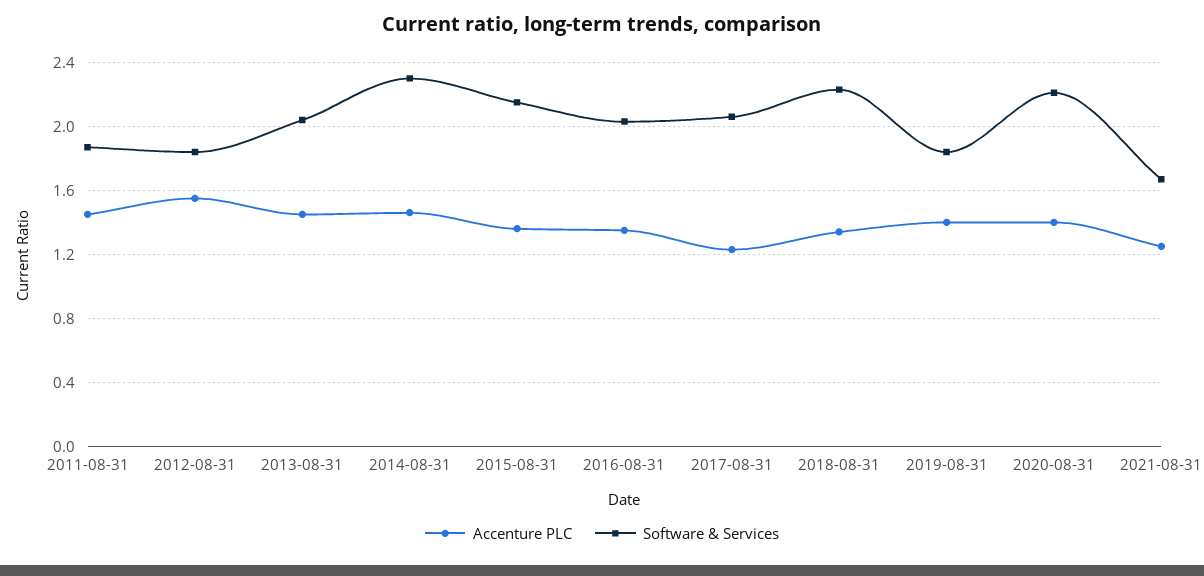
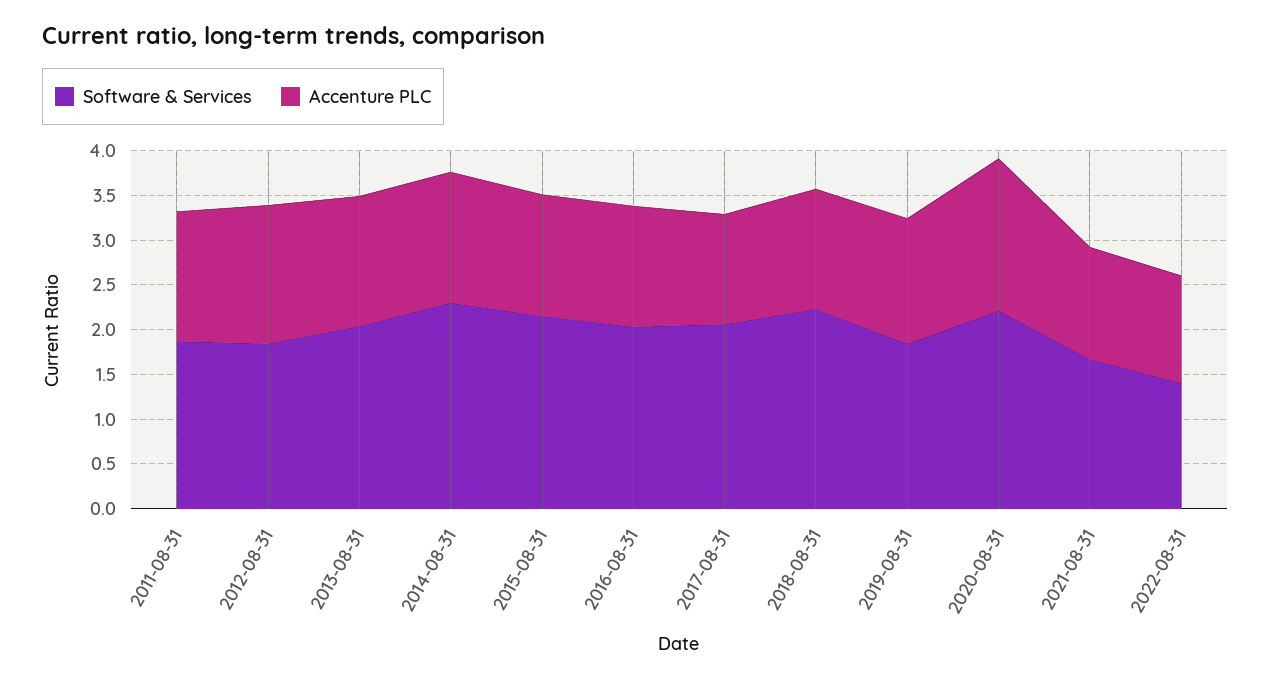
Accenture PLC, 2020-08-31: 1.4 -> 1.7
Software & Services, 2022-08-31: none -> 1.4
Accenture PLC, 2022-08-31: none -> 1.2

